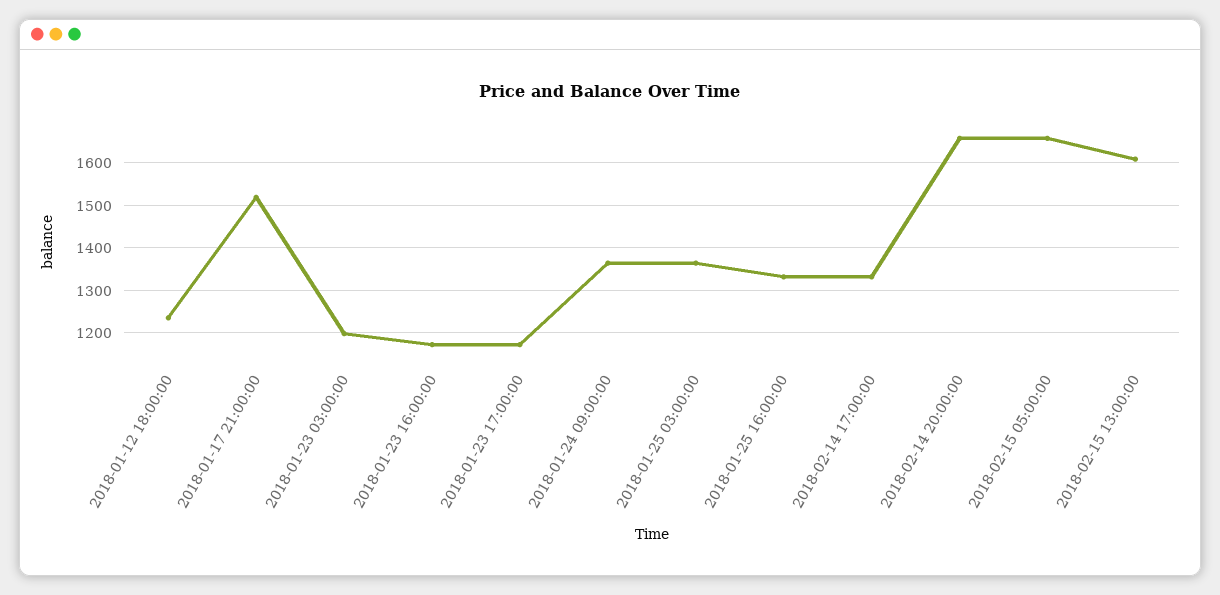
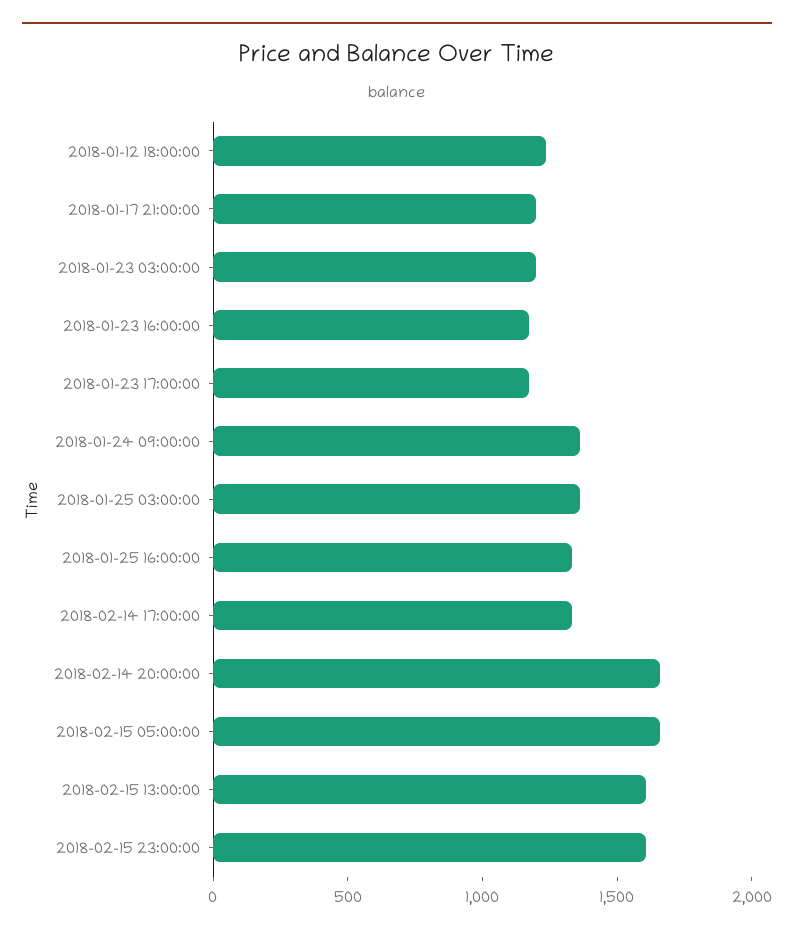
2018-01-17 21:00:00: 1520 -> 1200
2018-02-15 23:00:00: none -> 1600

